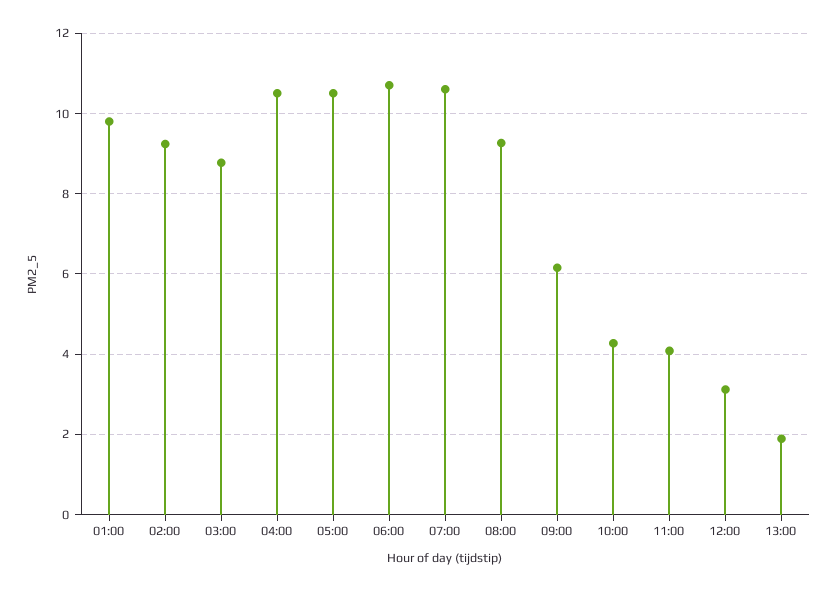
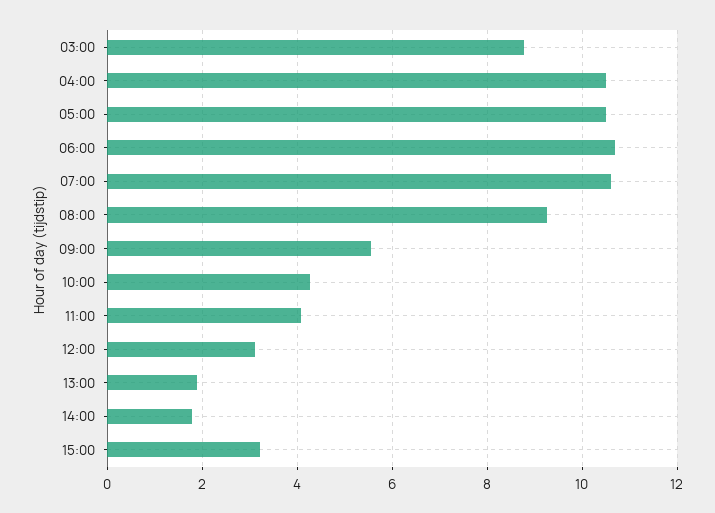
01:00: 9.8 -> none
02:00: 9.2 -> none
09:00: 6.2 -> 5.6
14:00: none -> 1.8
15:00: none -> 3.2

